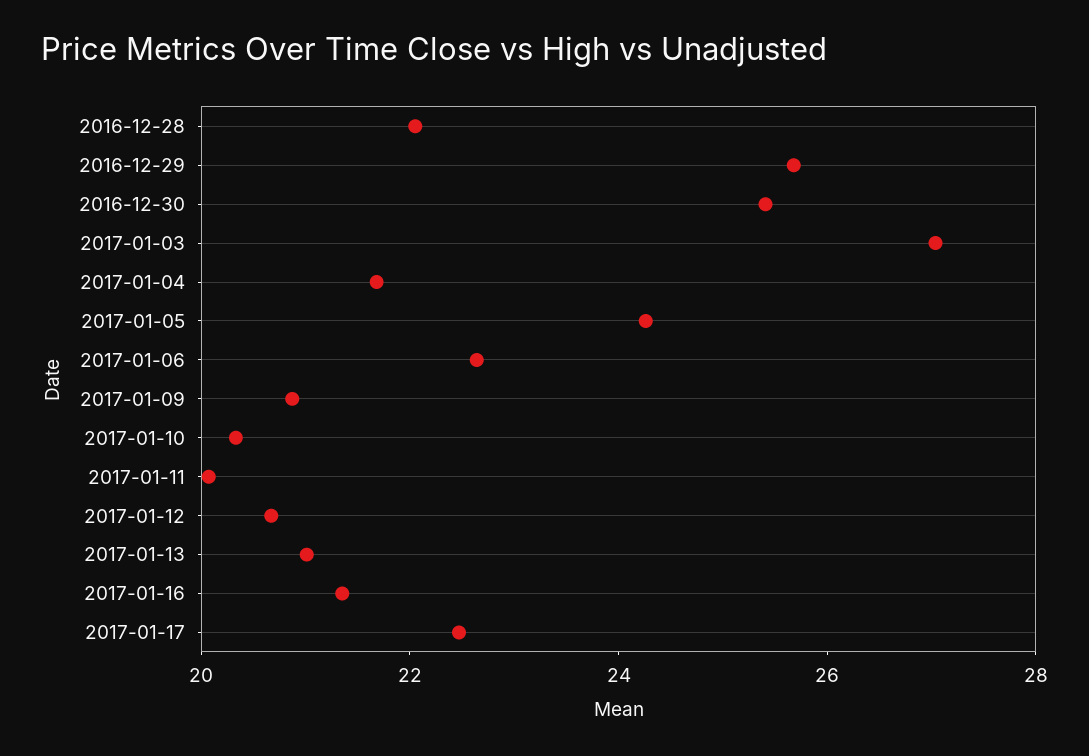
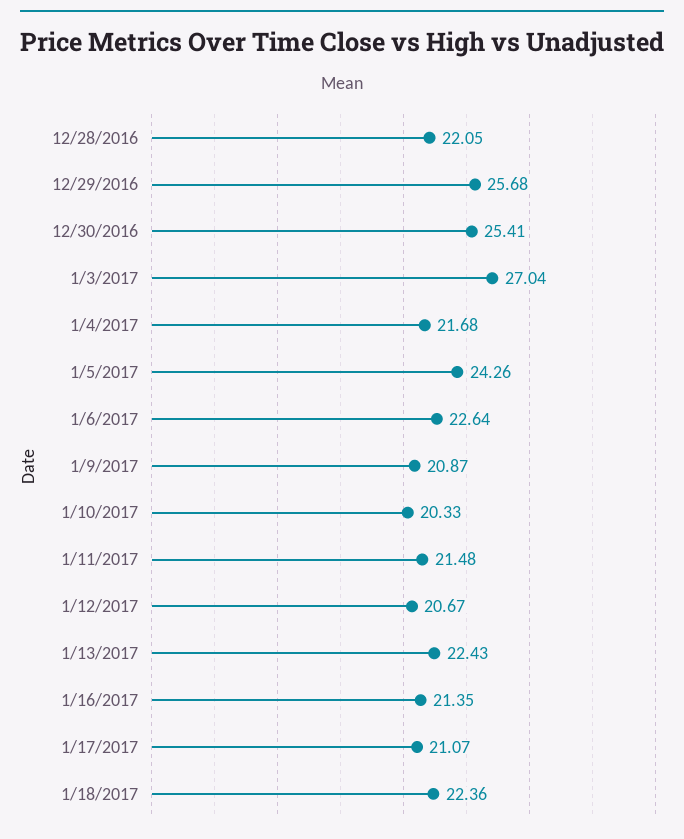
2017-01-11: 20 -> 21.48
2017-01-13: 21 -> 22.43
2017-01-17: 22.5 -> 21.07
1/18/2017: none -> 22.36

